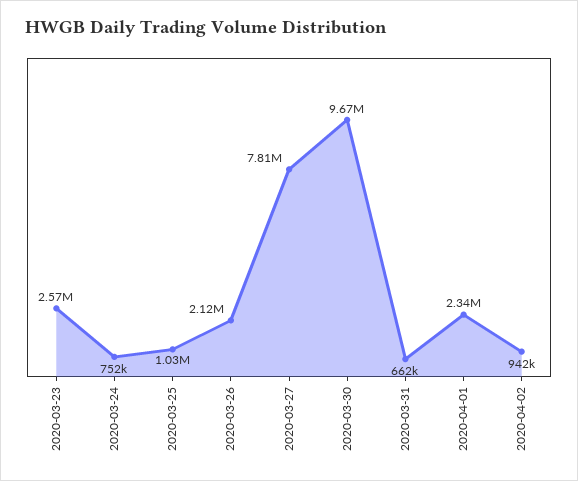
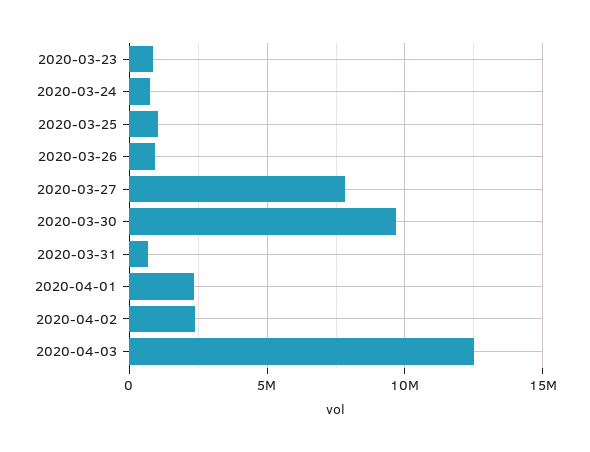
2020-03-23: 2570000 -> 1000000
2020-03-26: 2120000 -> 1000000
2020-04-02: 942000 -> 2500000
2020-04-03: none -> 12500000

